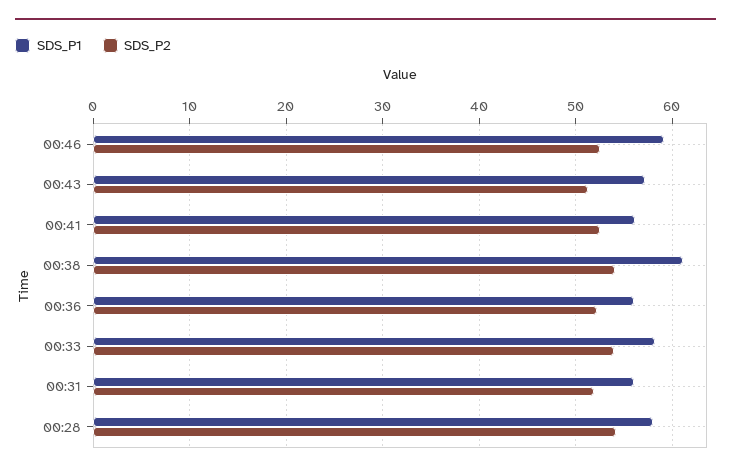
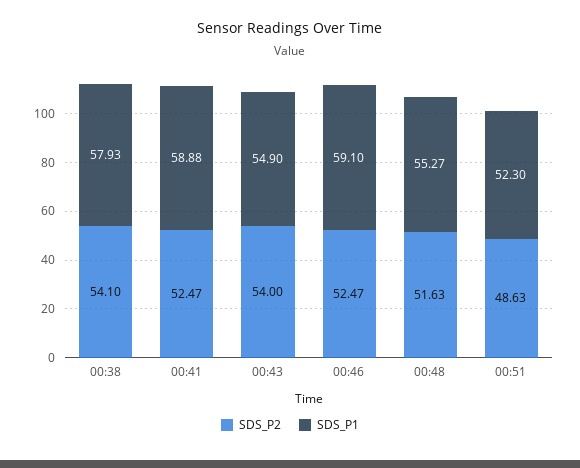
SDS_P1, 00:43: 57 -> 54.9
SDS_P2, 00:43: 51 -> 54
SDS_P1, 00:41: 56 -> 58.88
SDS_P1, 00:38: 61 -> 57.93
SDS_P1, 00:36: 56 -> none
SDS_P2, 00:36: 52 -> none
SDS_P1, 00:33: 58 -> none
SDS_P2, 00:33: 54 -> none
SDS_P1, 00:31: 56 -> none
SDS_P2, 00:31: 52 -> none
SDS_P1, 00:28: 58 -> none
SDS_P2, 00:28: 54 -> none
SDS_P2, 00:48: none -> 51.63
SDS_P1, 00:48: none -> 55.27
SDS_P2, 00:51: none -> 48.63
SDS_P1, 00:51: none -> 52.3

